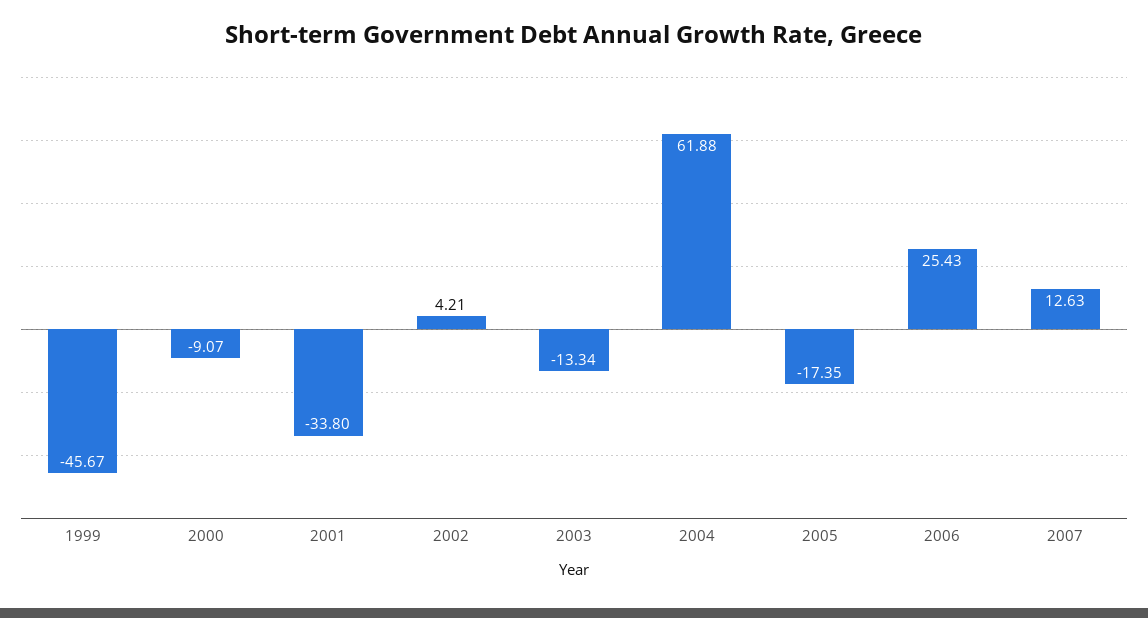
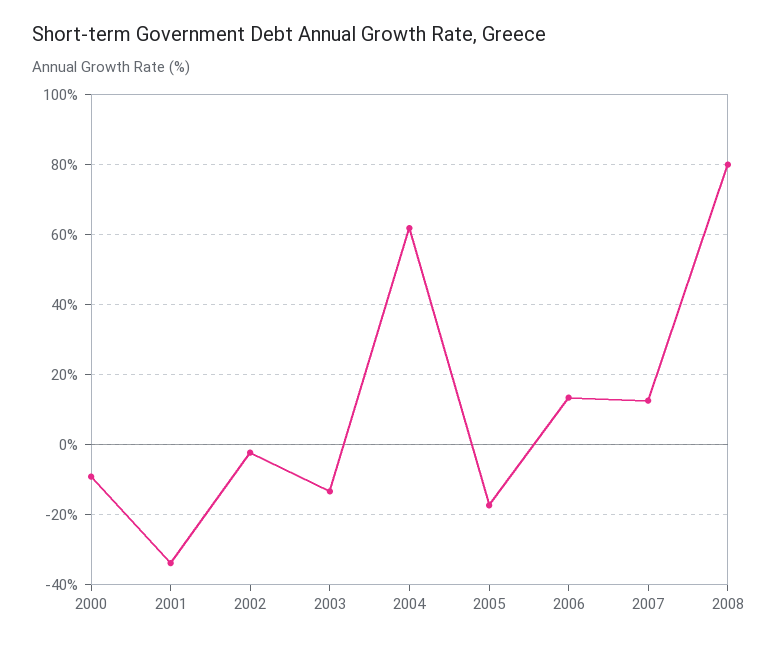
1999: -45.67 -> none
2002: 4.21 -> -2
2006: 25.43 -> 14
2008: none -> 80

